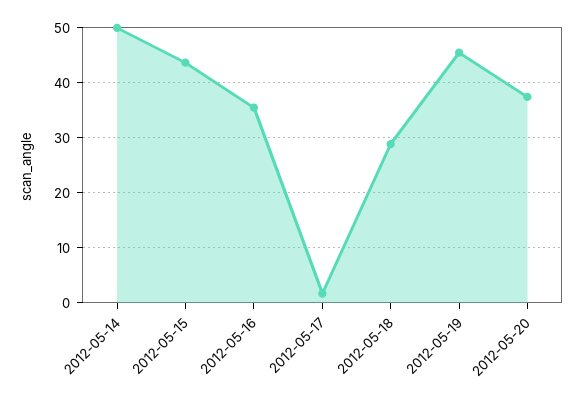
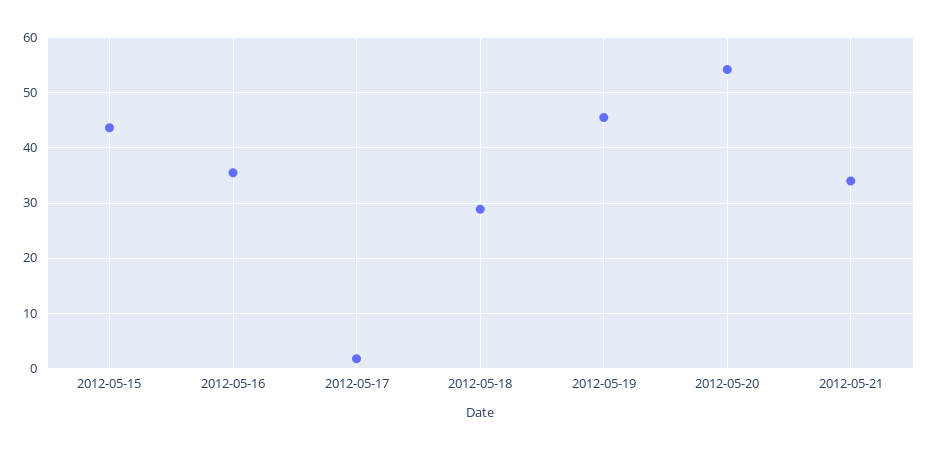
2012-05-14: 50 -> none
2012-05-20: 38 -> 54
2012-05-21: none -> 34

